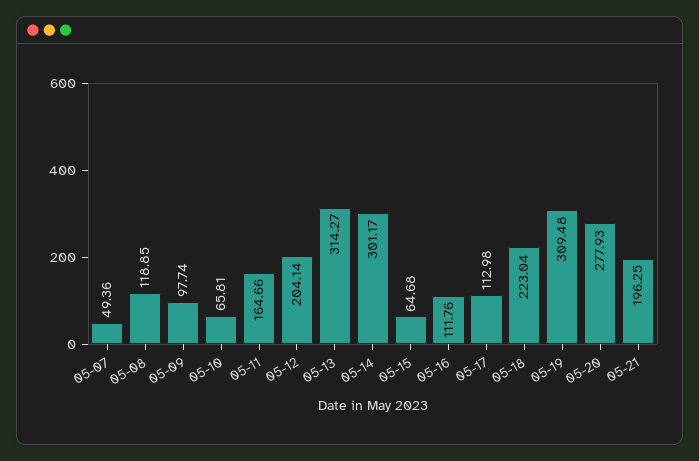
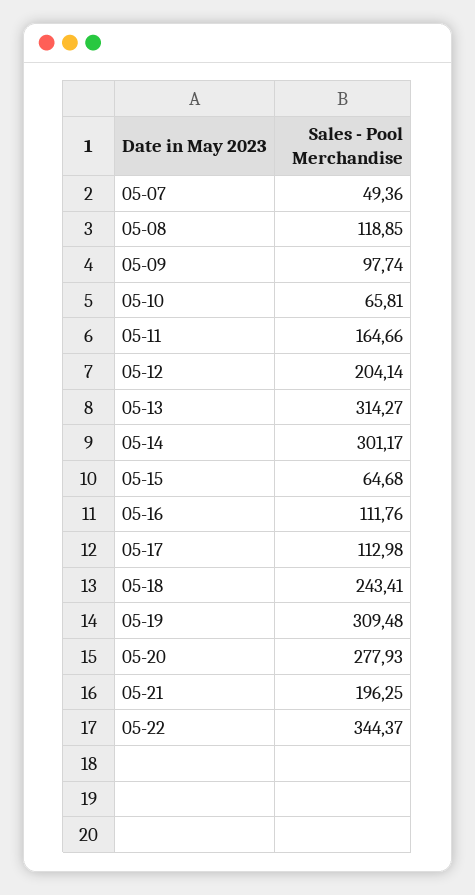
05-18: 223.04 -> 243.41
05-22: none -> 344.37

